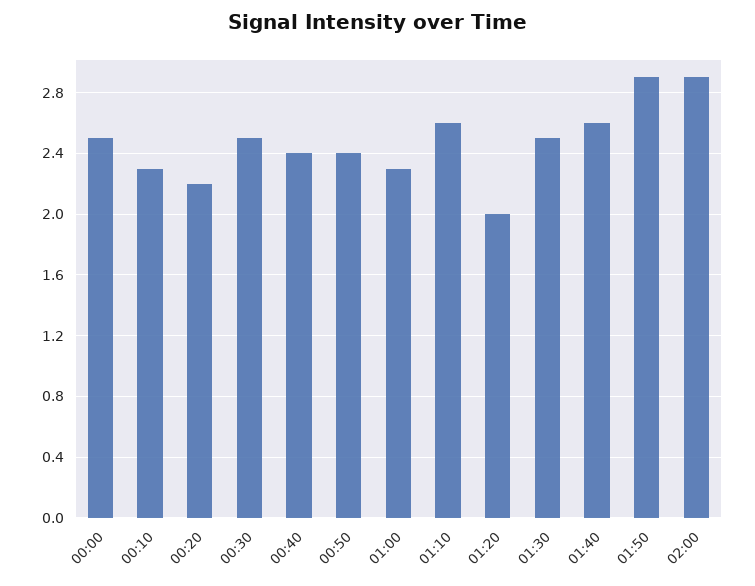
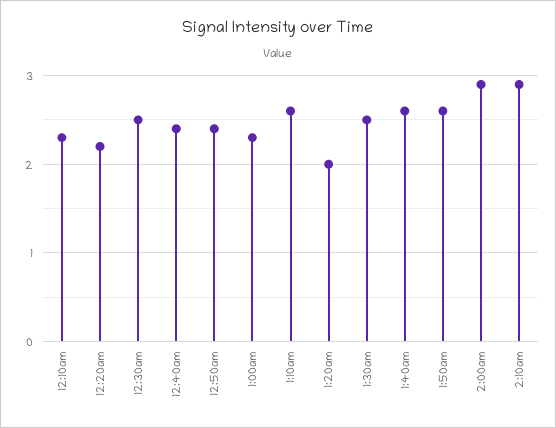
00:00: 2.5 -> none
01:50: 2.9 -> 2.6
2:10am: none -> 2.9

